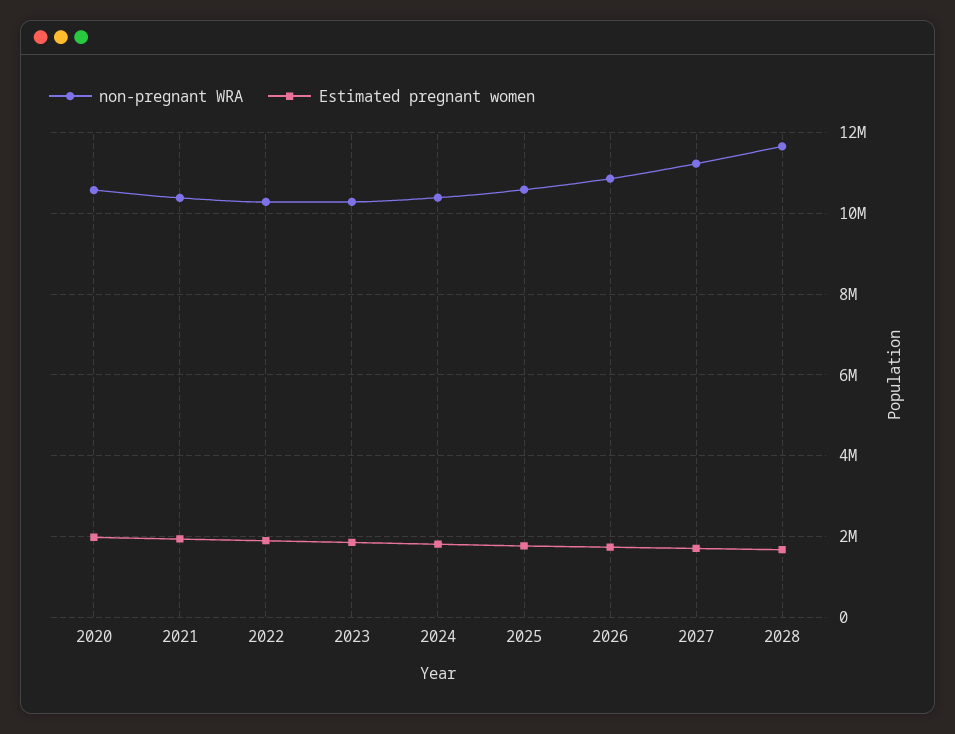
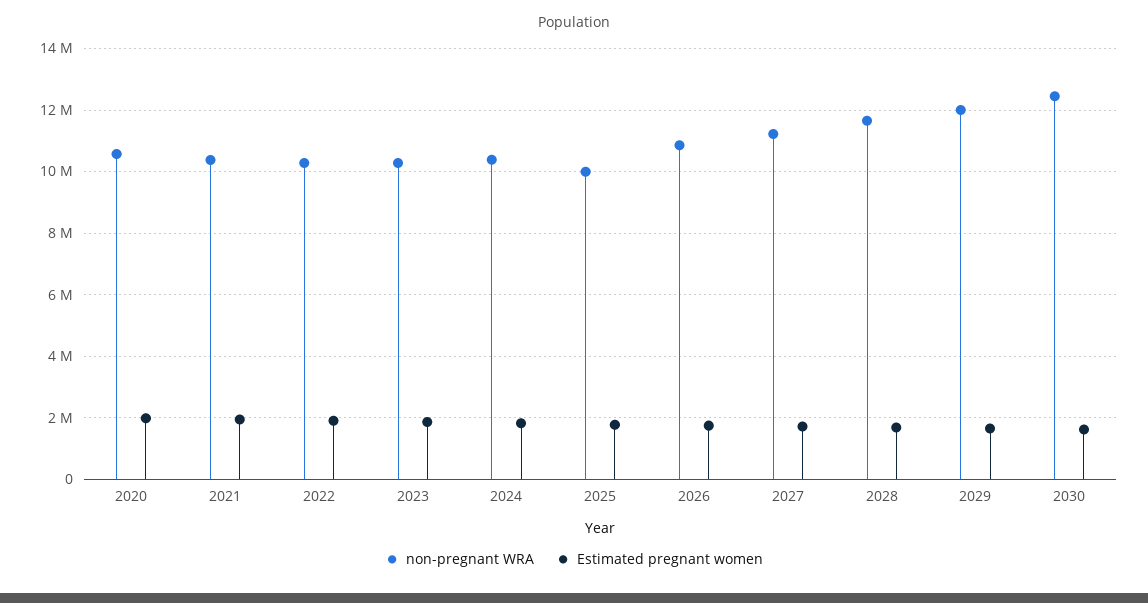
non-pregnant WRA, 2025: 10600000 -> 10000000
non-pregnant WRA, 2029: none -> 12000000
Estimated pregnant women, 2029: none -> 1600000
non-pregnant WRA, 2030: none -> 12400000
Estimated pregnant women, 2030: none -> 1600000

